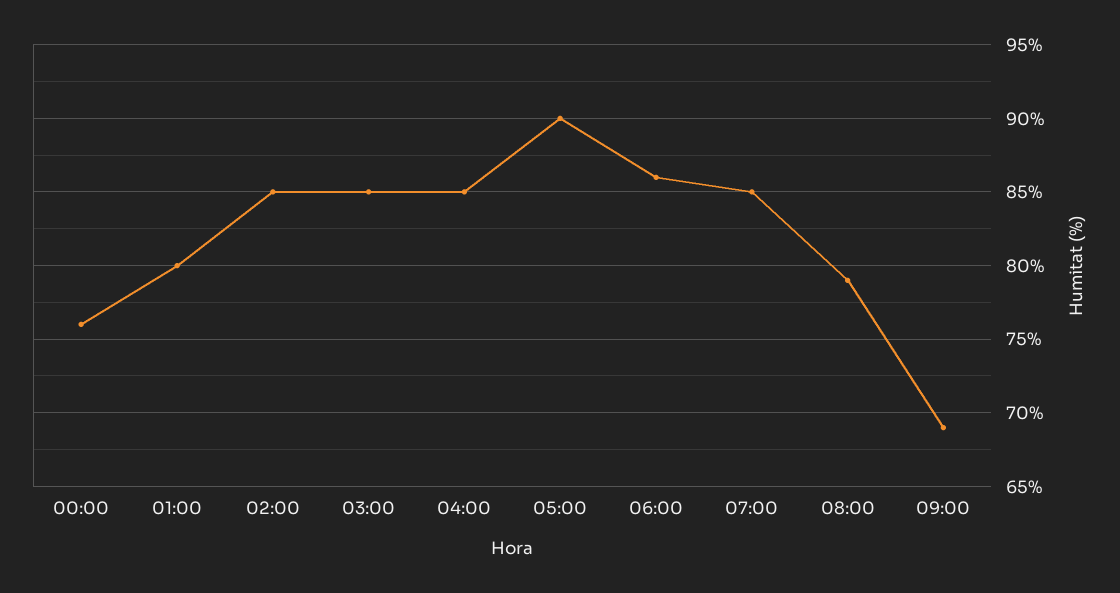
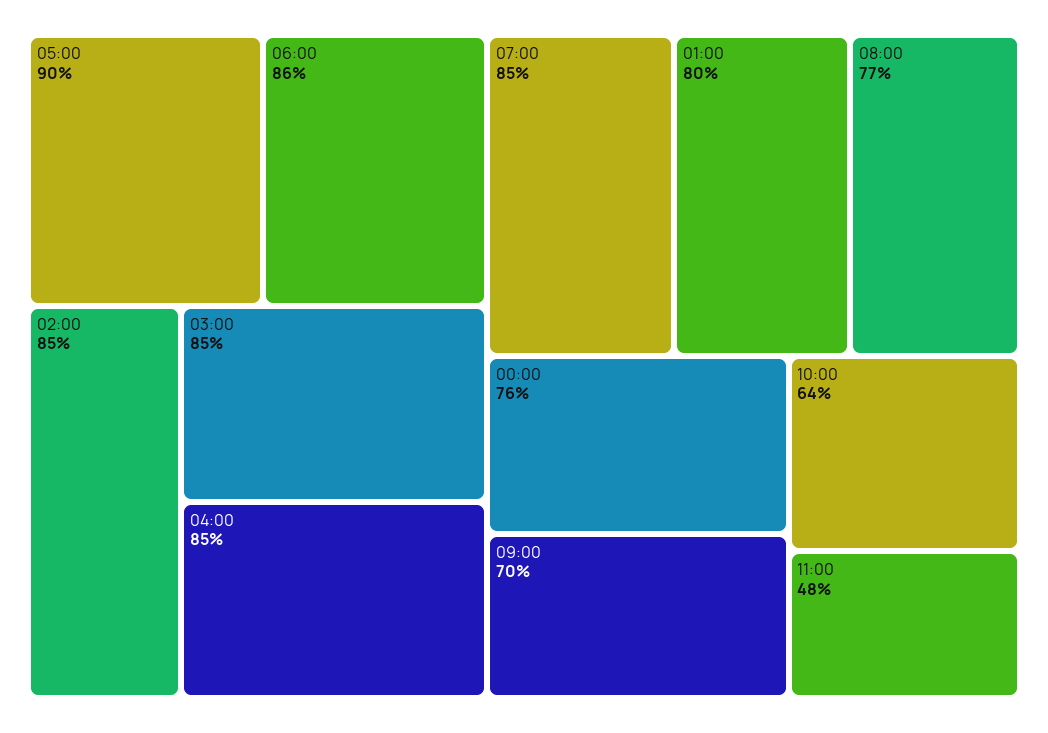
08:00: 79 -> 77
09:00: 69 -> 70
10:00: none -> 64
11:00: none -> 48

